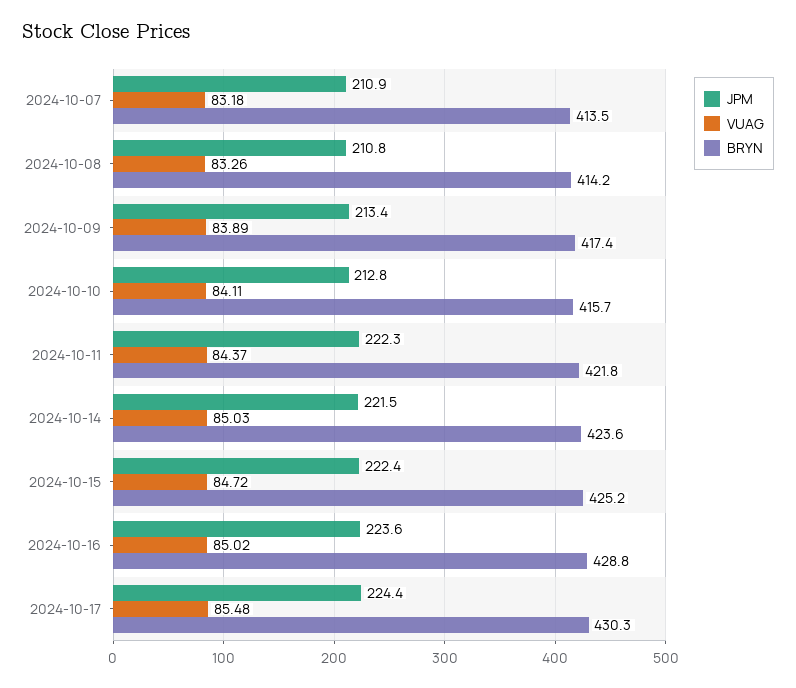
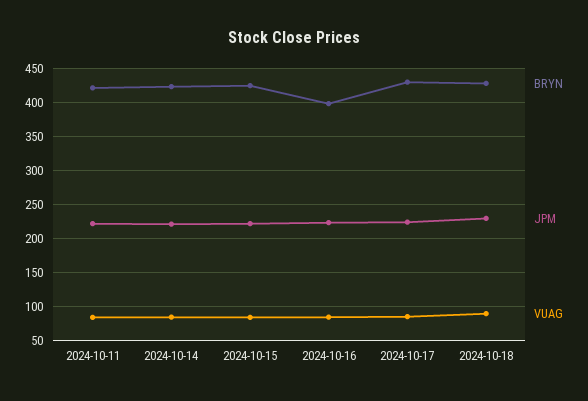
JPM, 2024-10-07: 210.9 -> none
VUAG, 2024-10-07: 83.18 -> none
BRYN, 2024-10-07: 413.5 -> none
JPM, 2024-10-08: 210.8 -> none
VUAG, 2024-10-08: 83.26 -> none
BRYN, 2024-10-08: 414.2 -> none
JPM, 2024-10-09: 213.4 -> none
VUAG, 2024-10-09: 83.89 -> none
BRYN, 2024-10-09: 417.4 -> none
JPM, 2024-10-10: 212.8 -> none
VUAG, 2024-10-10: 84.11 -> none
BRYN, 2024-10-10: 415.7 -> none
BRYN, 2024-10-16: 428.8 -> 400
BRYN, 2024-10-18: none -> 430
JPM, 2024-10-18: none -> 230
VUAG, 2024-10-18: none -> 90

